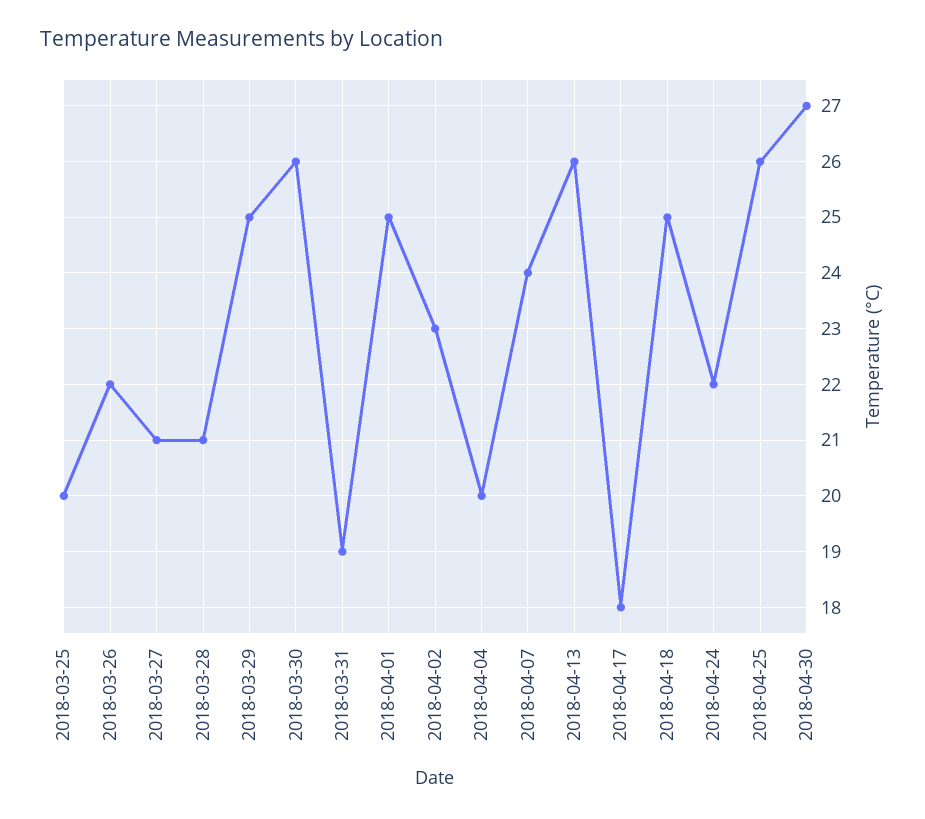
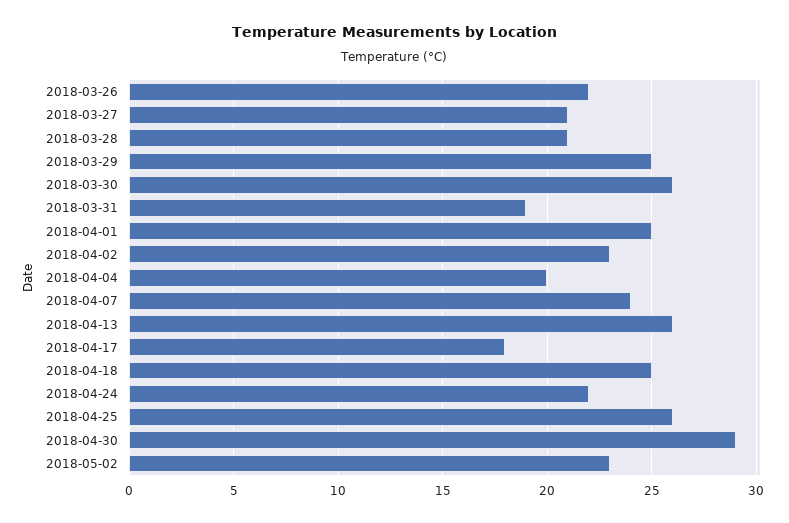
2018-03-25: 20 -> none
2018-04-30: 27 -> 29
2018-05-02: none -> 23

